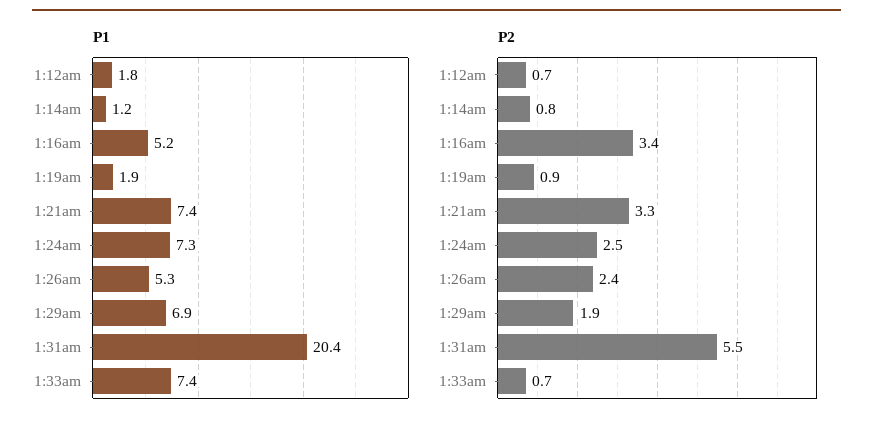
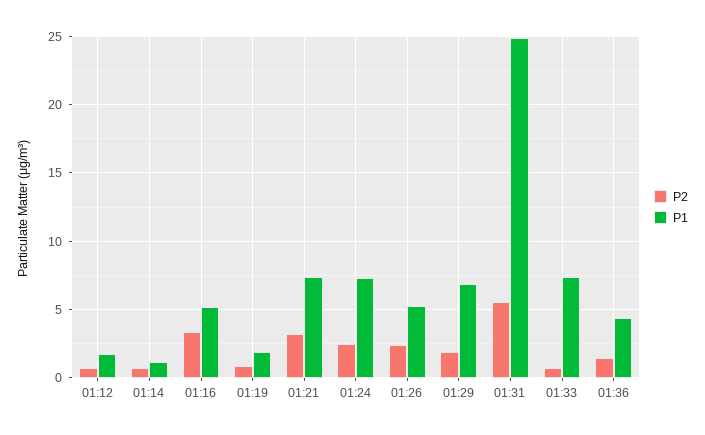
P1, 1:31am: 20.4 -> 25
P2, 01:36: none -> 1.5
P1, 01:36: none -> 4.5

